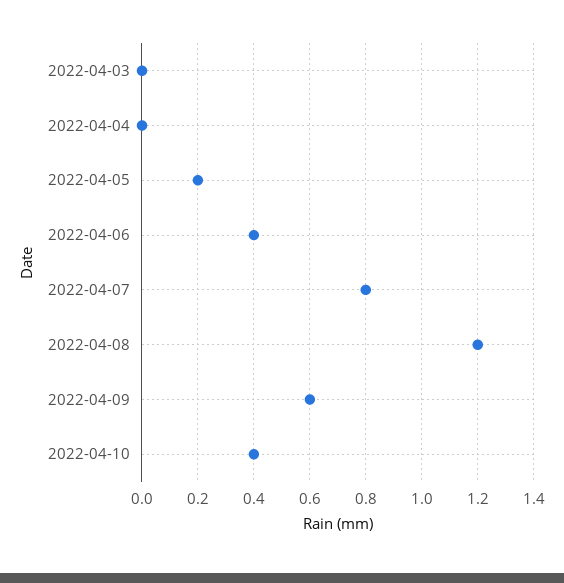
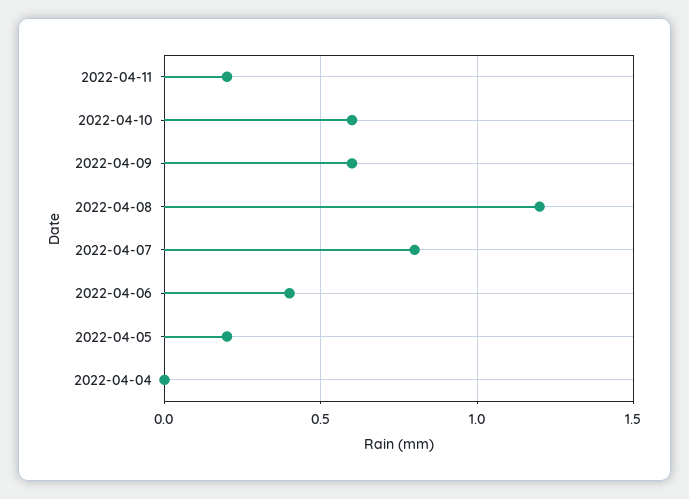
2022-04-03: 0 -> none
2022-04-10: 0.4 -> 0.6
2022-04-11: none -> 0.2

